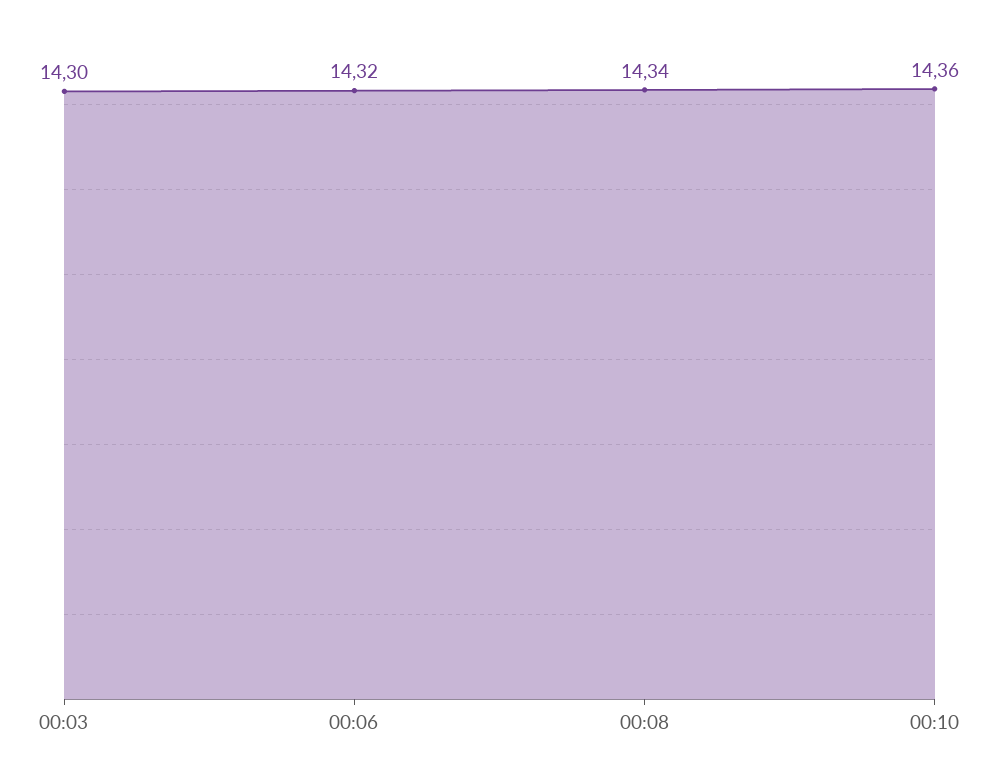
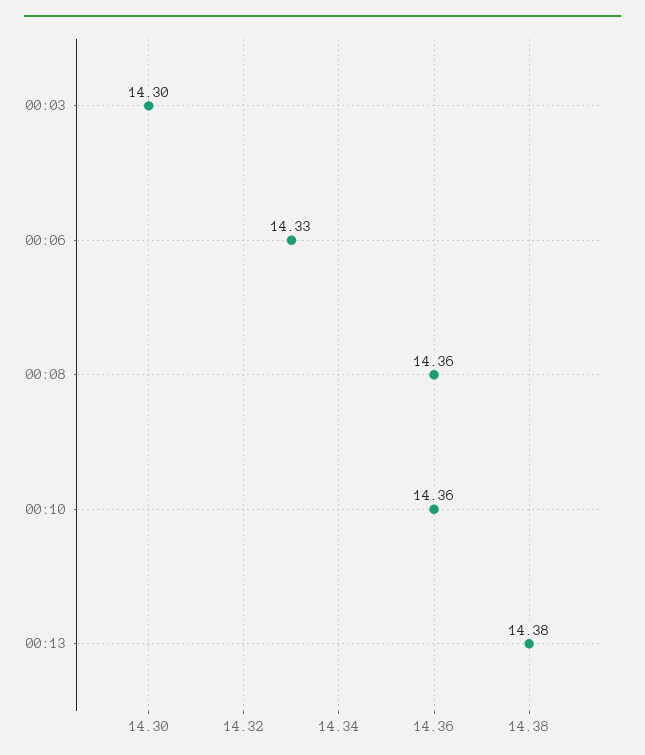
00:06: 14.32 -> 14.33
00:08: 14.34 -> 14.36
00:13: none -> 14.38

